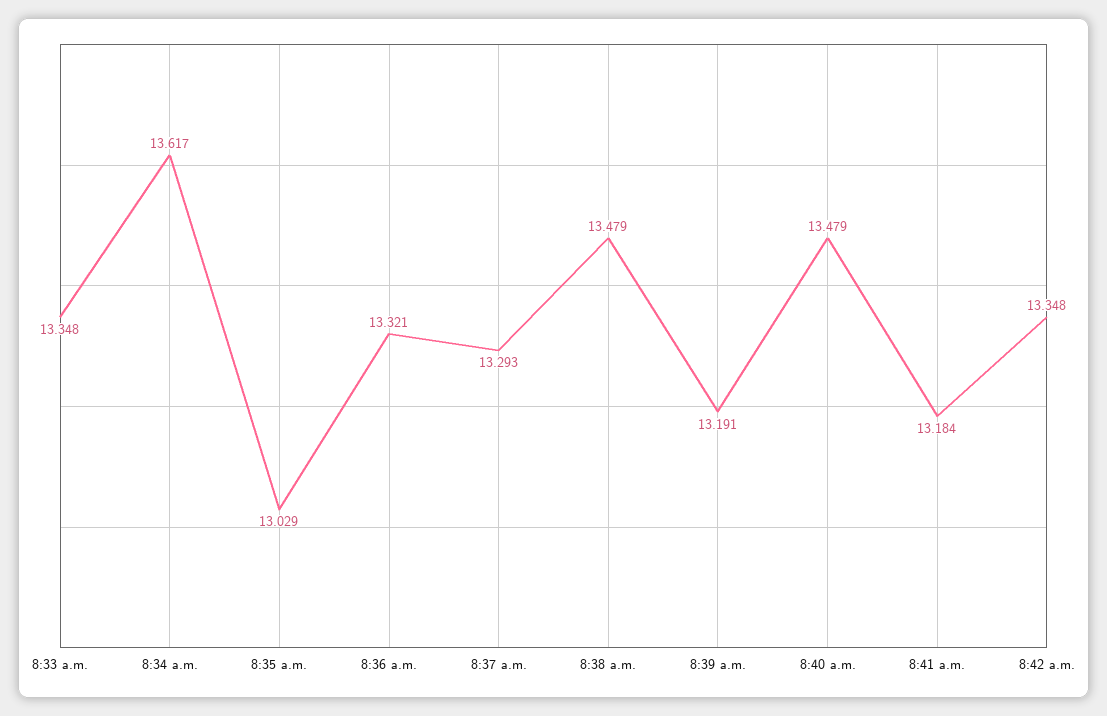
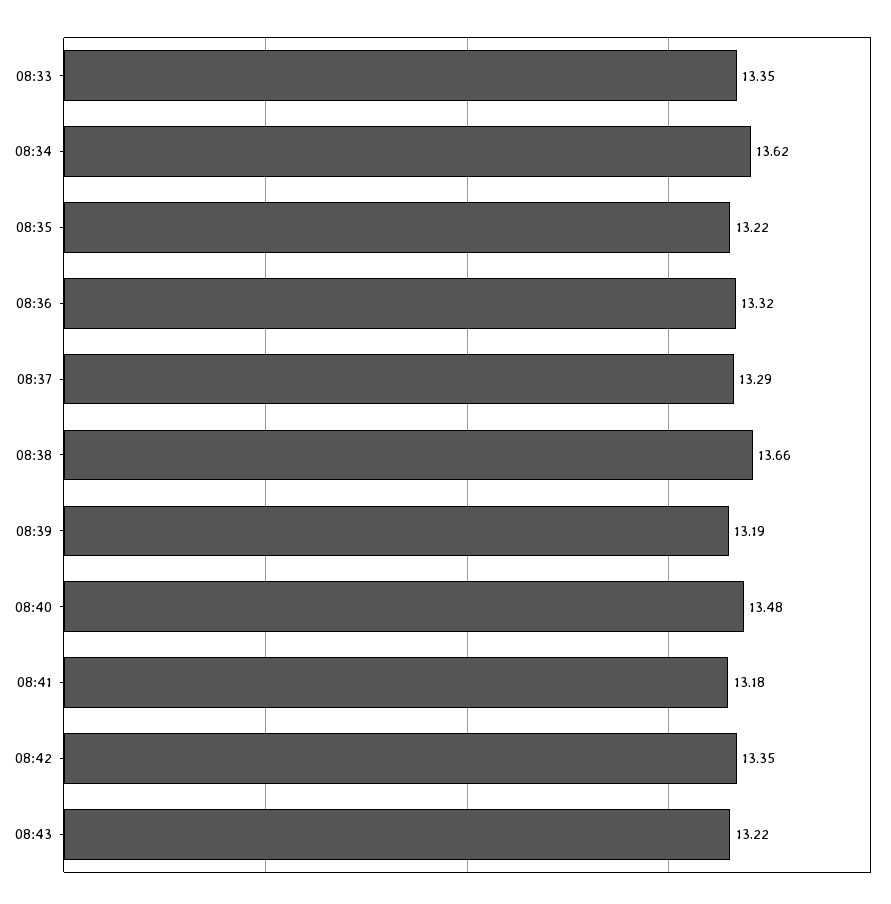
8:35 a.m.: 13.029 -> 13.22
8:38 a.m.: 13.479 -> 13.66
08:43: none -> 13.22

